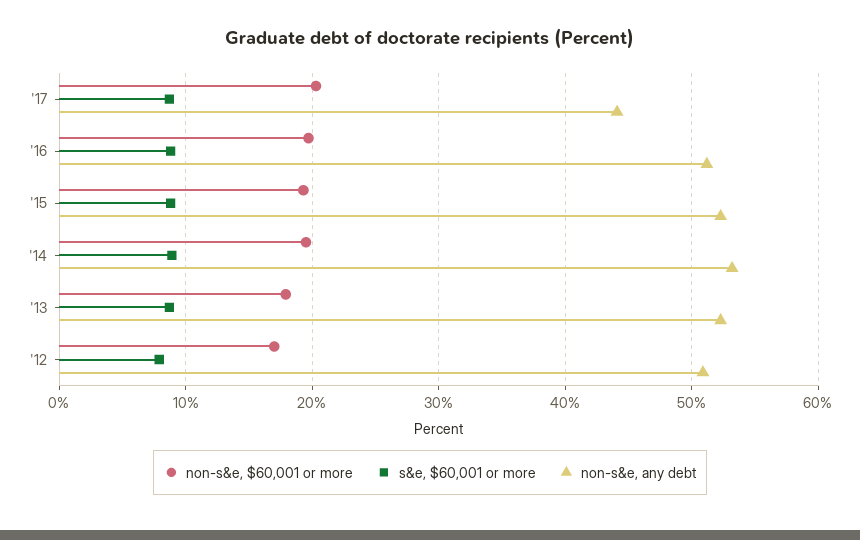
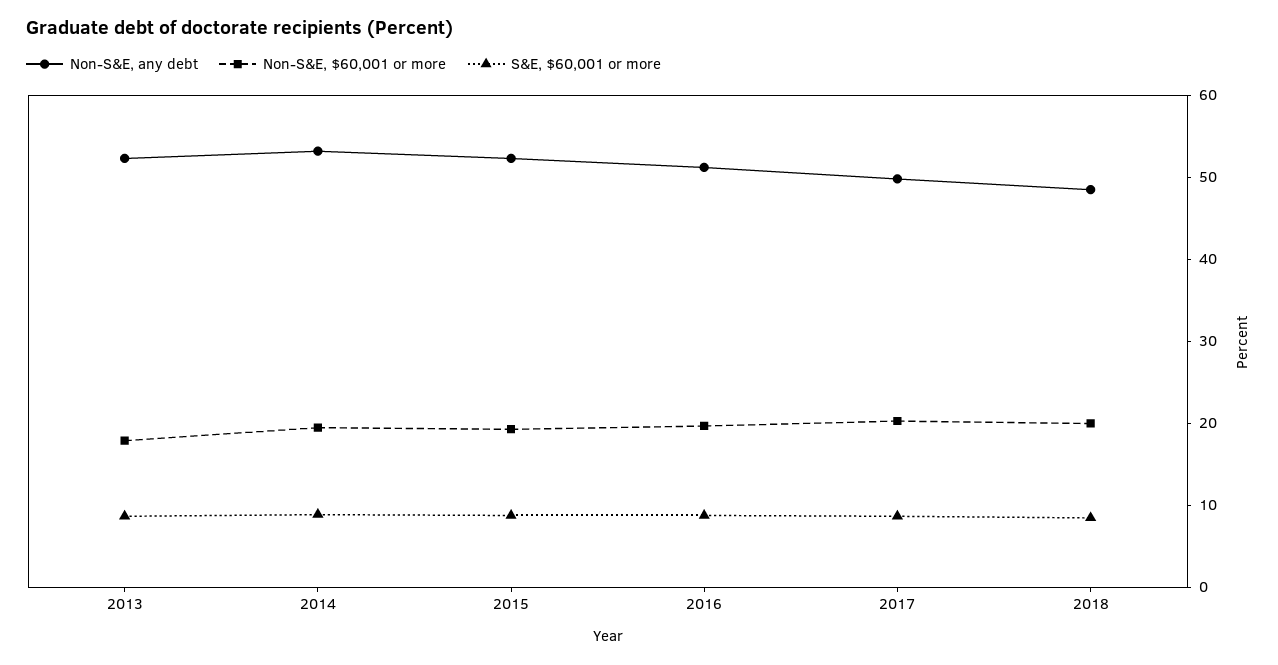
non-s&e, any debt, '17: 44 -> 50
non-s&e, $60,001 or more, '12: 17 -> none
s&e, $60,001 or more, '12: 8 -> none
non-s&e, any debt, '12: 51 -> none
non-s&e, any debt, 2018: none -> 48
non-s&e, $60,001 or more, 2018: none -> 20
s&e, $60,001 or more, 2018: none -> 8

